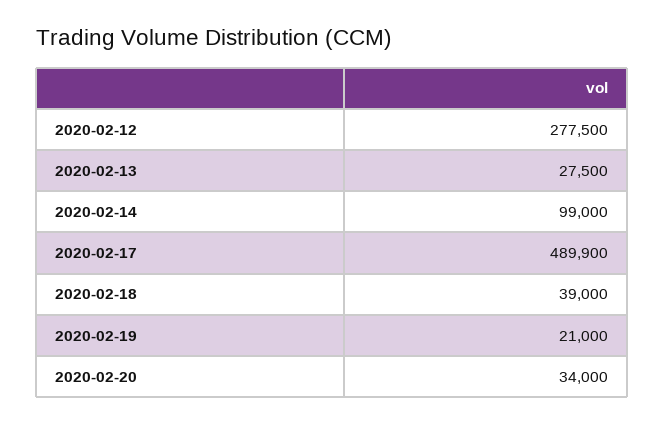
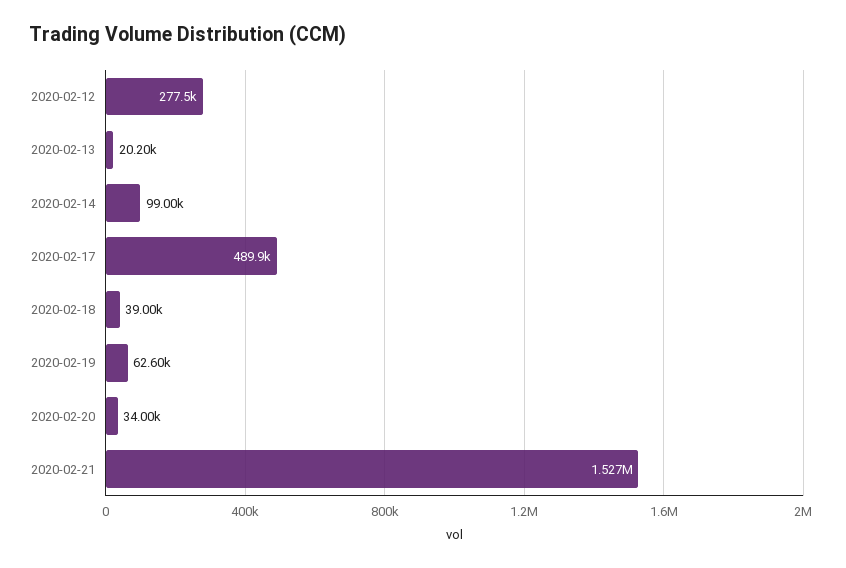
2020-02-13: 27500 -> 20200
2020-02-19: 21000 -> 62600
2020-02-21: none -> 1527000

